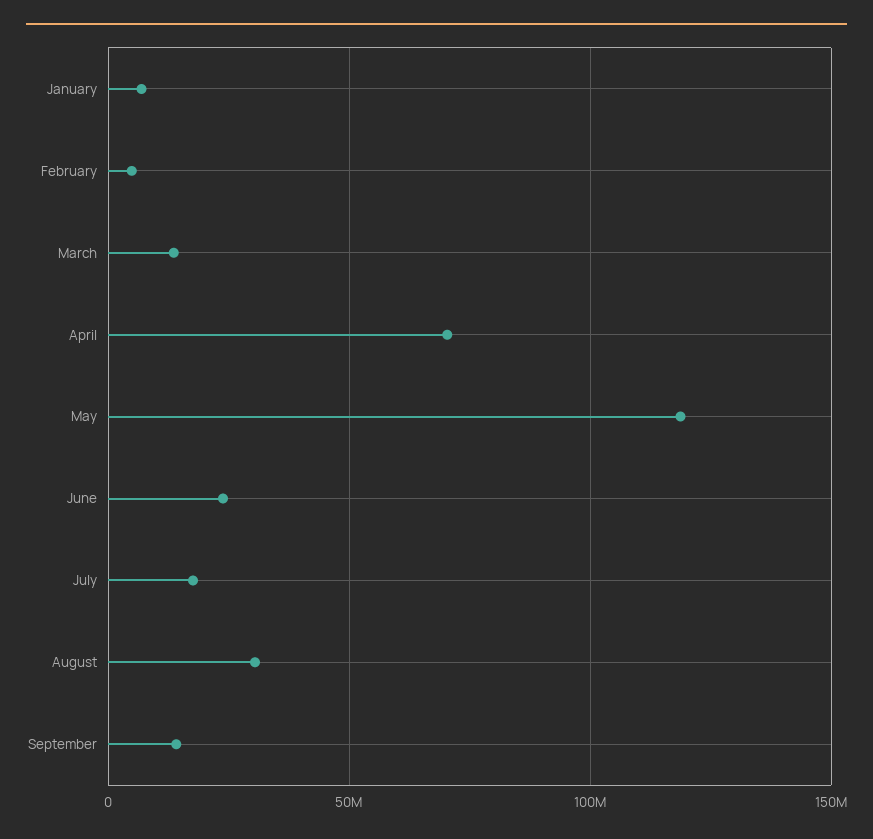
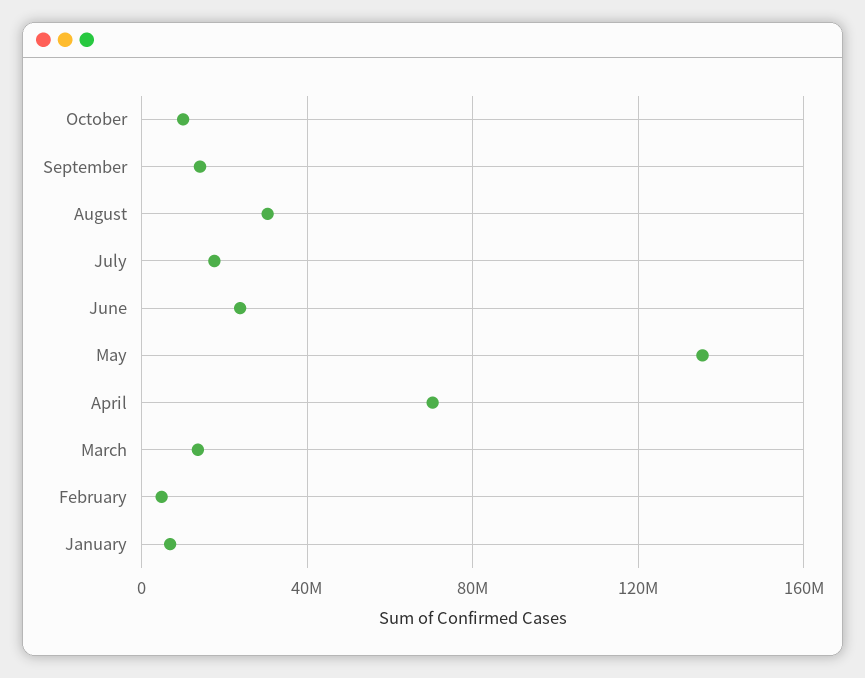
May: 120000000 -> 135000000
October: none -> 10000000

